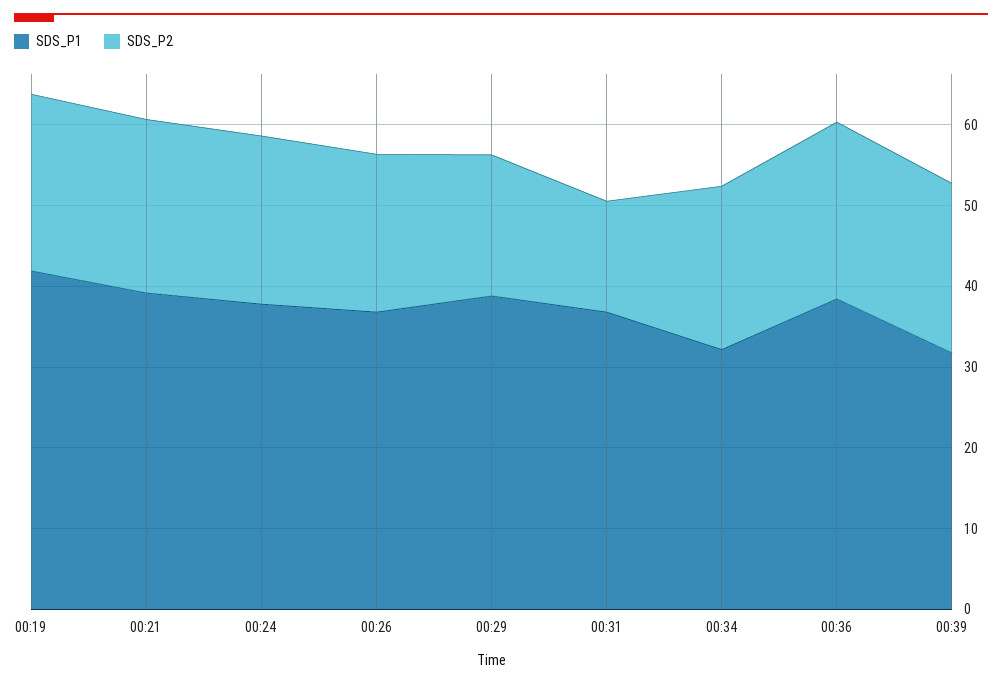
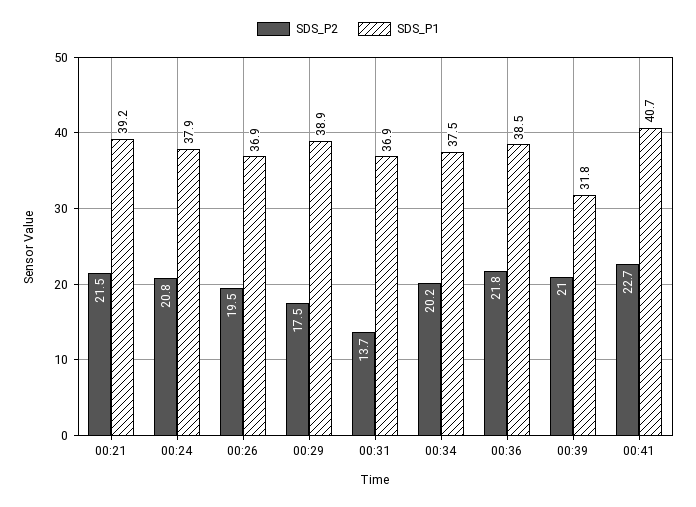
SDS_P1, 00:19: 42 -> none
SDS_P2, 00:19: 22 -> none
SDS_P1, 00:34: 32 -> 37.5
SDS_P2, 00:41: none -> 22.7
SDS_P1, 00:41: none -> 40.7

